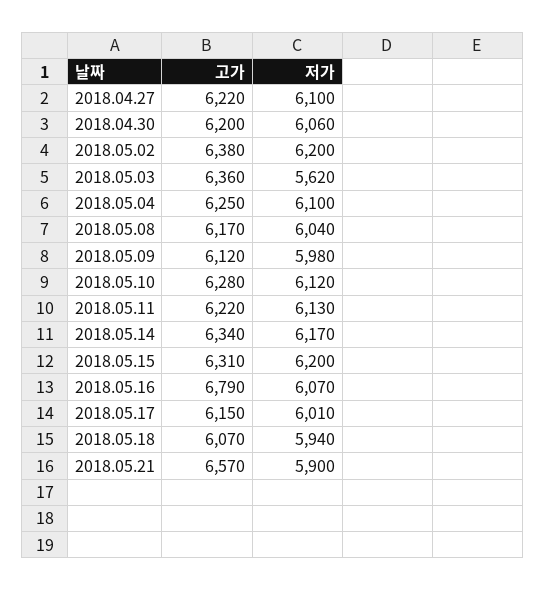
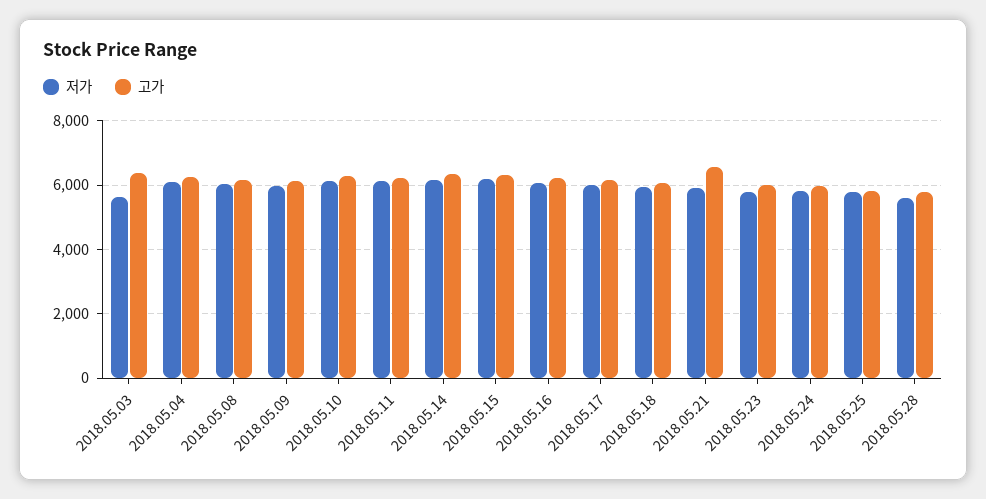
고가, 2018.04.27: 6220 -> none
저가, 2018.04.27: 6100 -> none
고가, 2018.04.30: 6200 -> none
저가, 2018.04.30: 6060 -> none
고가, 2018.05.02: 6380 -> none
저가, 2018.05.02: 6200 -> none
고가, 2018.05.16: 6790 -> 6200
저가, 2018.05.23: none -> 5800
고가, 2018.05.23: none -> 6000
저가, 2018.05.24: none -> 5800
고가, 2018.05.24: none -> 6000
저가, 2018.05.25: none -> 5800
고가, 2018.05.25: none -> 5800
저가, 2018.05.28: none -> 5600
고가, 2018.05.28: none -> 5800

